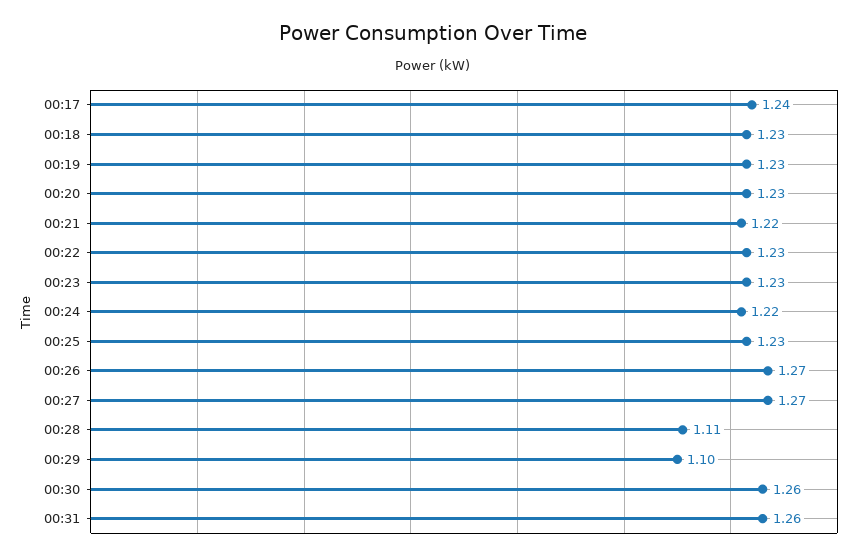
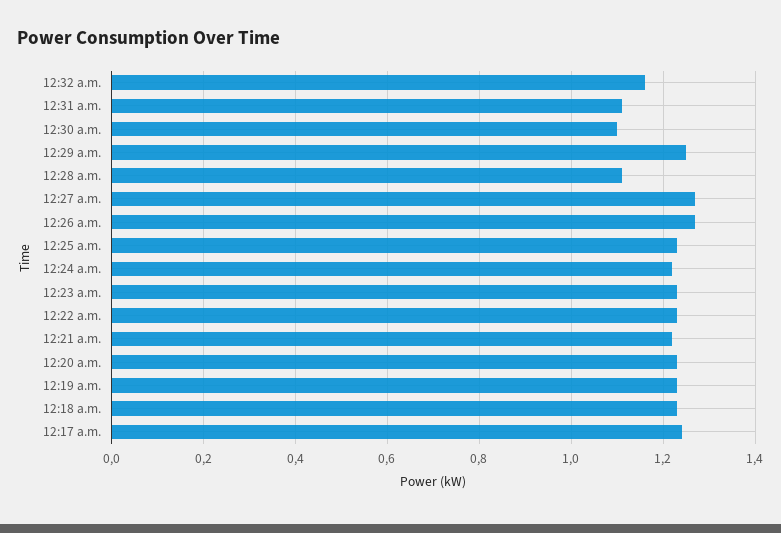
00:29: 1.1 -> 1.25
00:30: 1.26 -> 1.1
00:31: 1.26 -> 1.1
12:32 a.m.: none -> 1.15

